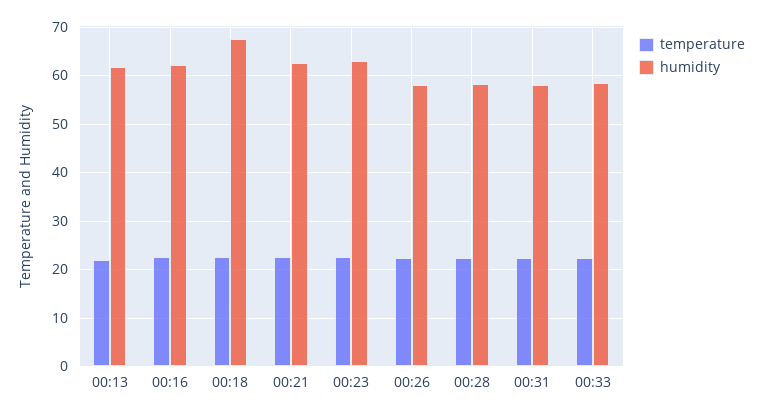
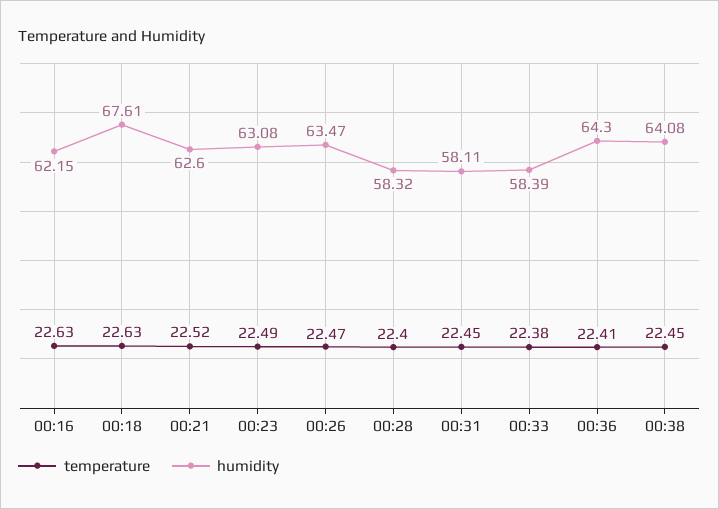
temperature, 00:13: 22 -> none
humidity, 00:13: 62 -> none
humidity, 00:26: 58 -> 63.47
temperature, 00:36: none -> 22.41
humidity, 00:36: none -> 64.3
temperature, 00:38: none -> 22.45
humidity, 00:38: none -> 64.08

